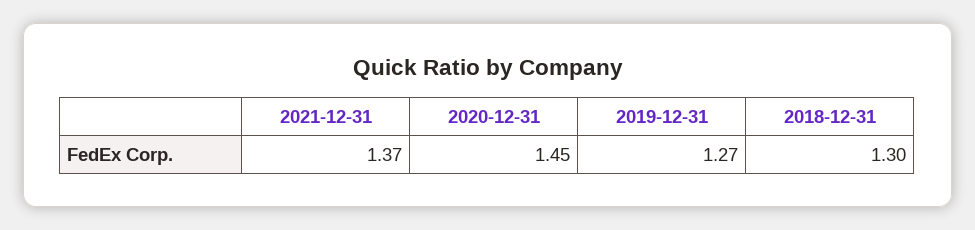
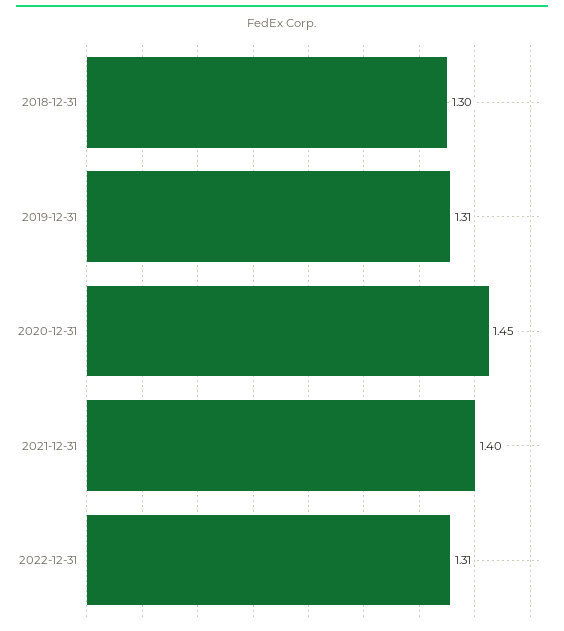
2021-12-31: 1.37 -> 1.4
2019-12-31: 1.27 -> 1.31
2022-12-31: none -> 1.31

